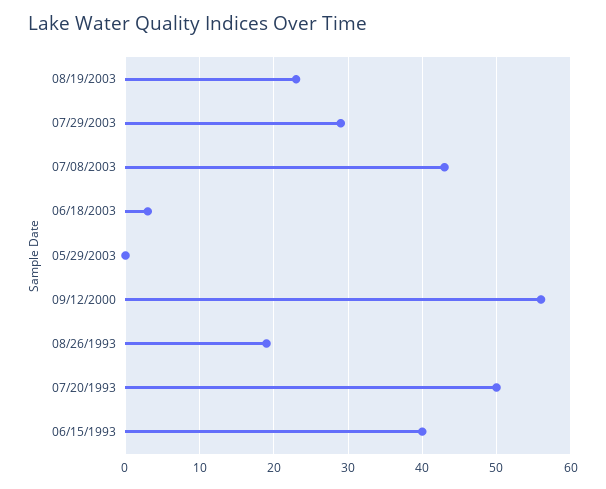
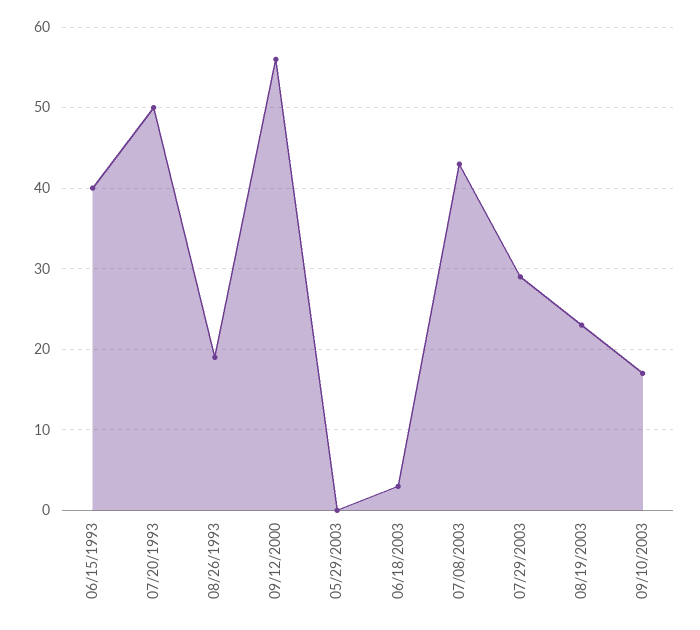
09/10/2003: none -> 17

